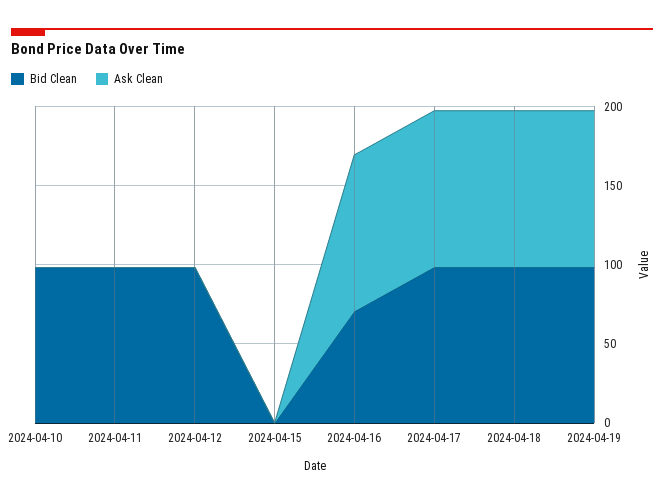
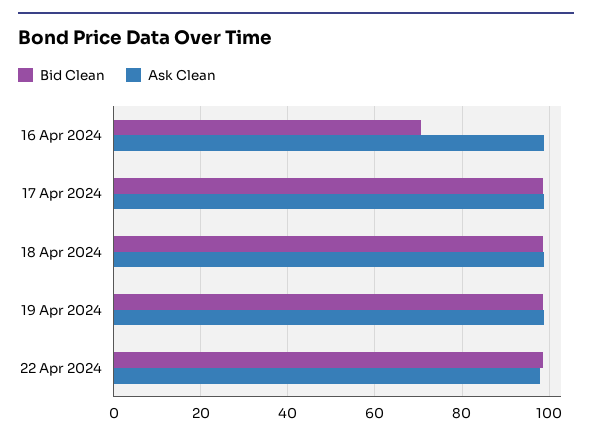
Bid Clean, 2024-04-10: 100 -> none
Ask Clean, 2024-04-10: 0 -> none
Bid Clean, 2024-04-11: 100 -> none
Ask Clean, 2024-04-11: 0 -> none
Bid Clean, 2024-04-12: 100 -> none
Ask Clean, 2024-04-12: 0 -> none
Bid Clean, 2024-04-15: 0 -> none
Ask Clean, 2024-04-15: 0 -> none
Bid Clean, 22 Apr 2024: none -> 98
Ask Clean, 22 Apr 2024: none -> 98

